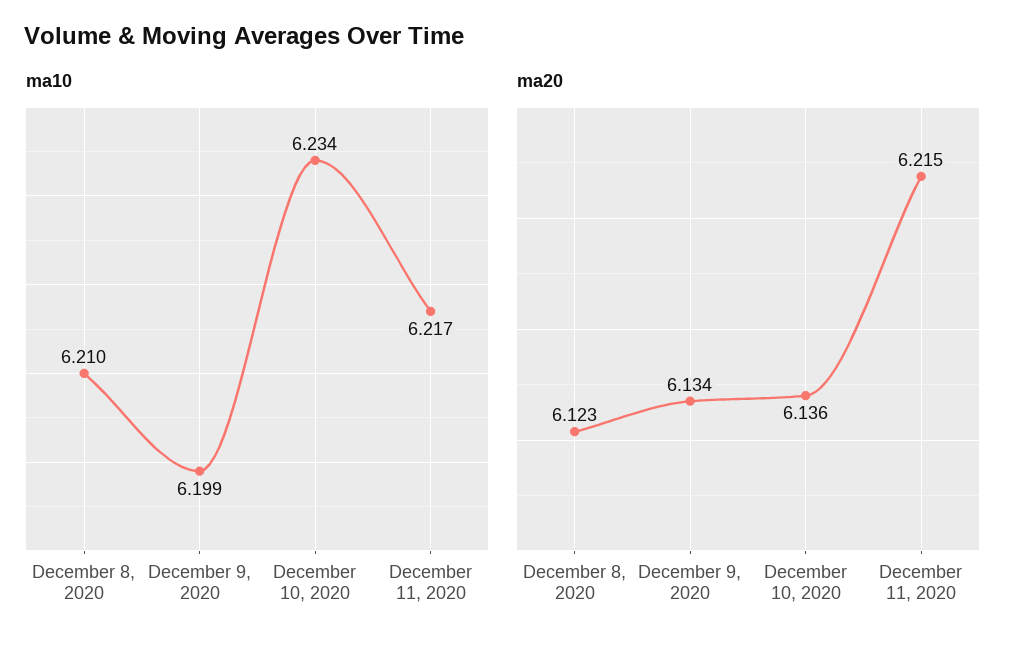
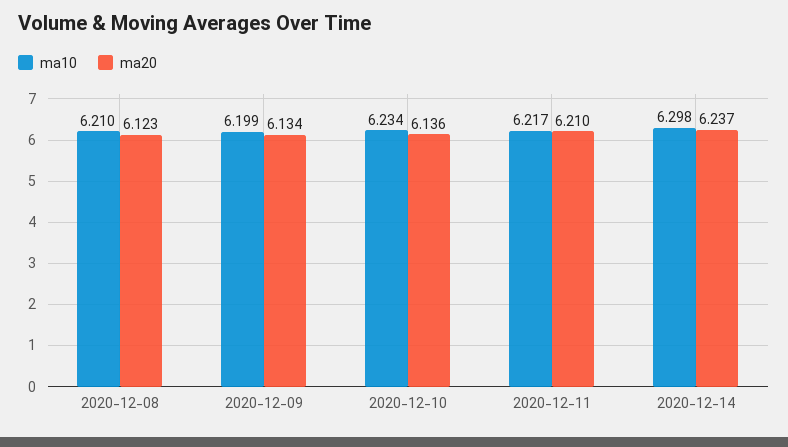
ma20, December 11, 2020: 6.215 -> 6.21
ma10, 2020-12-14: none -> 6.298
ma20, 2020-12-14: none -> 6.237

